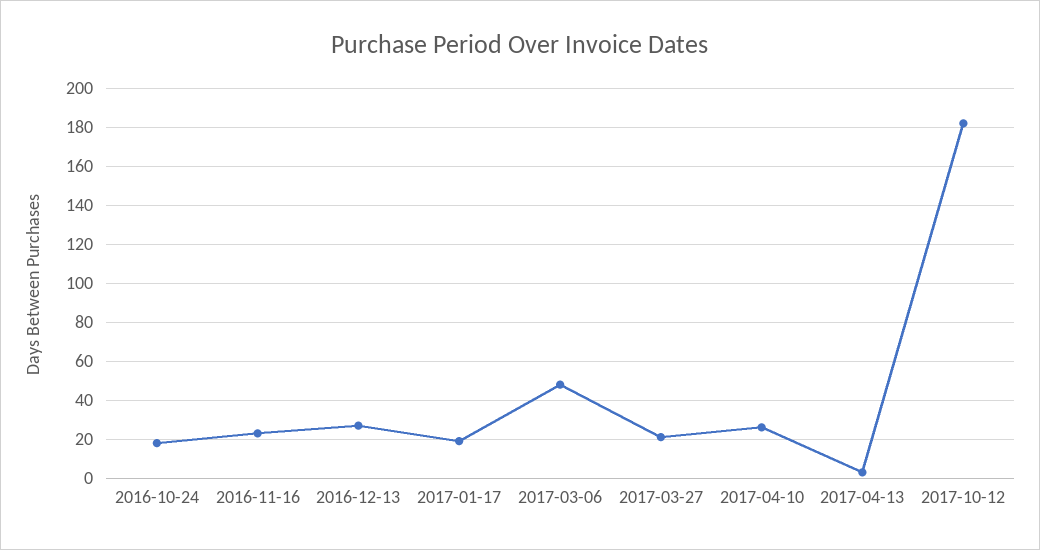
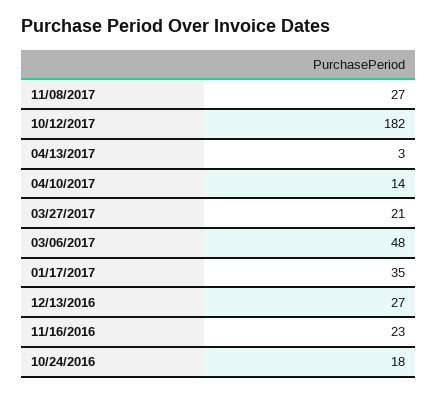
2017-01-17: 20 -> 35
2017-04-10: 25 -> 14
11/08/2017: none -> 27

